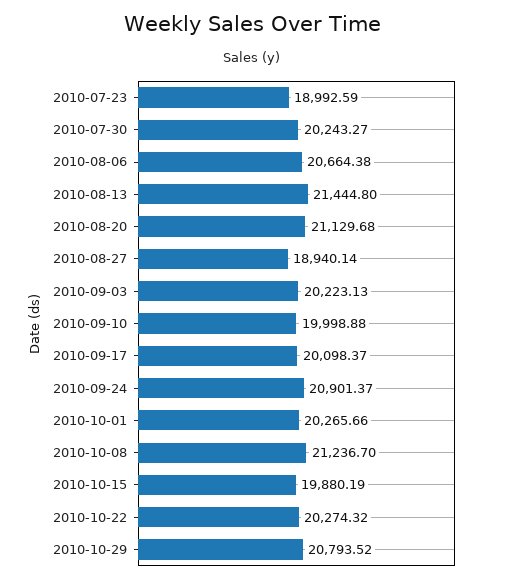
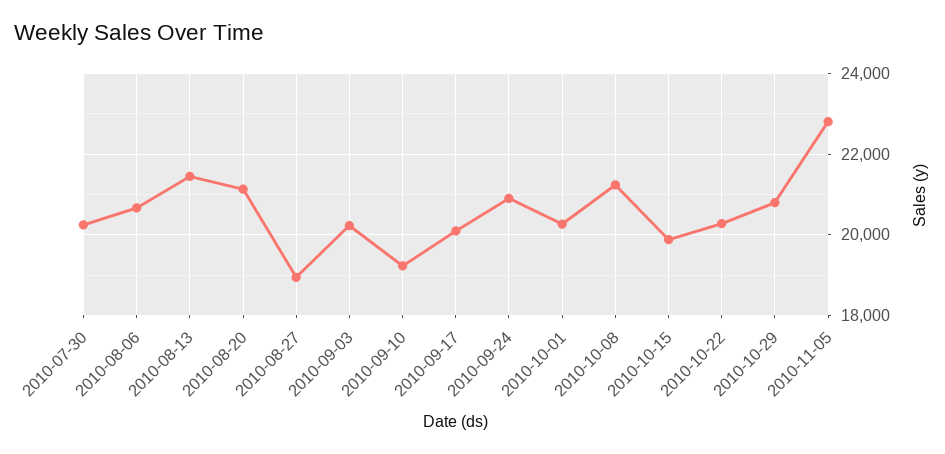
2010-07-23: 18992.59 -> none
2010-09-10: 19998.88 -> 19200
2010-11-05: none -> 22800

